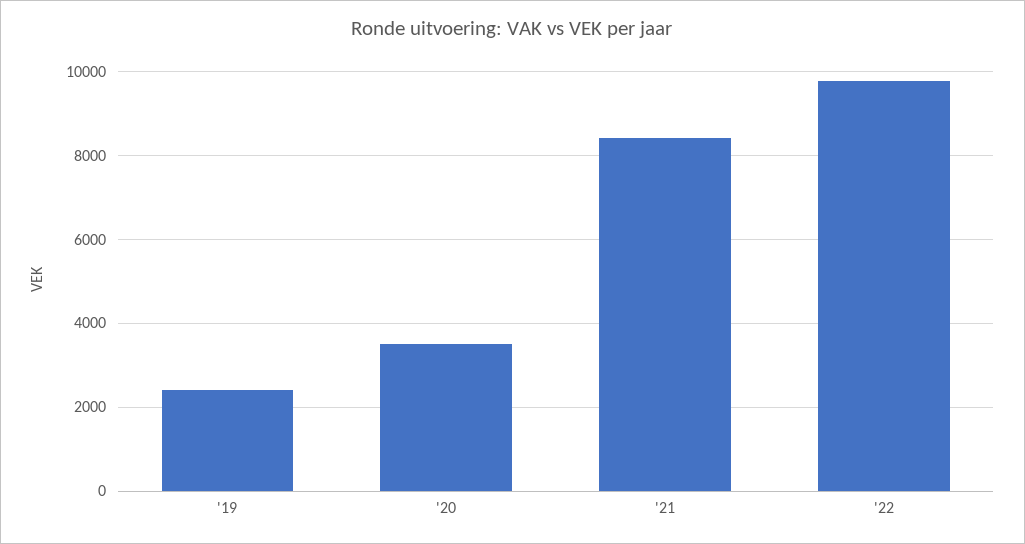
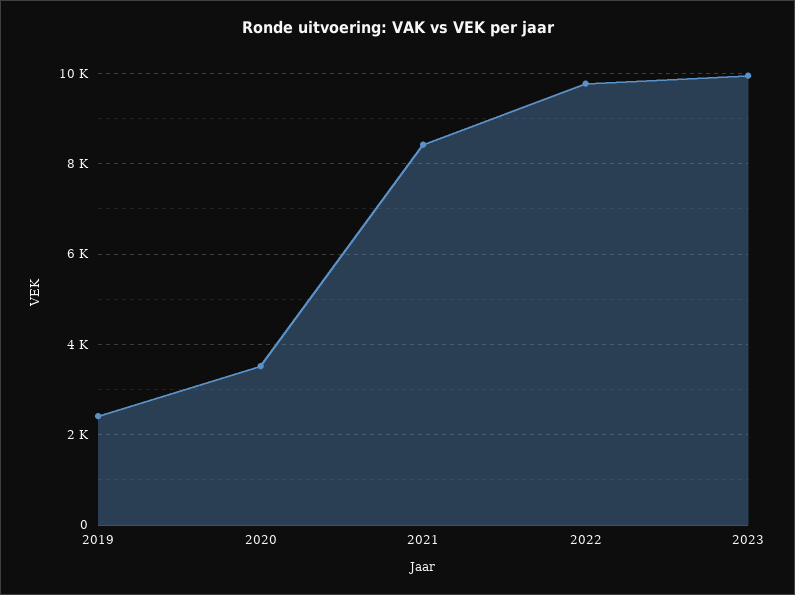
2023: none -> 10000

